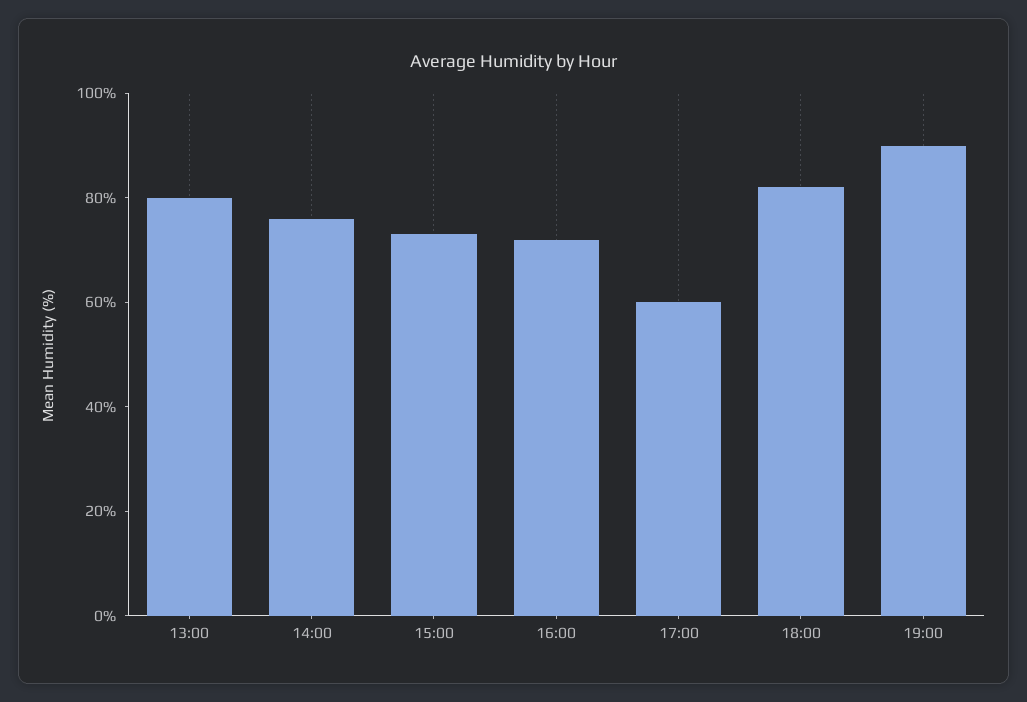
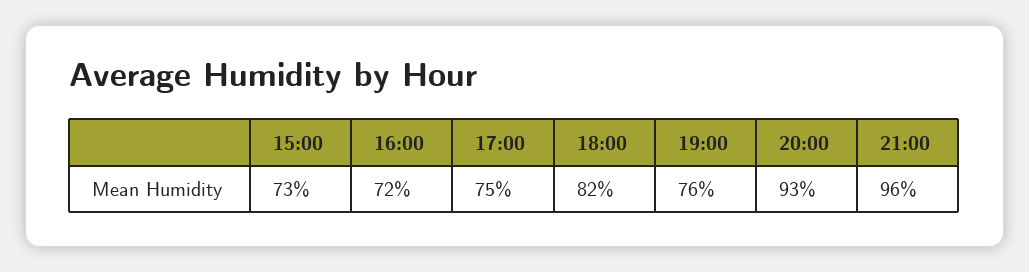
13:00: 80 -> none
14:00: 75 -> none
17:00: 60 -> 75
19:00: 90 -> 76
20:00: none -> 93
21:00: none -> 96

